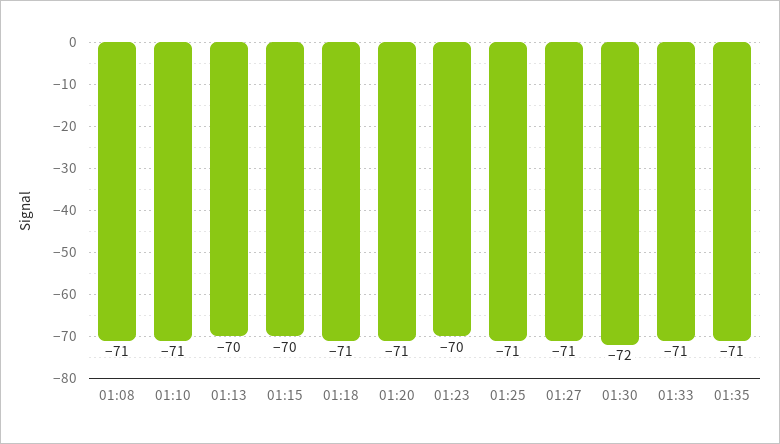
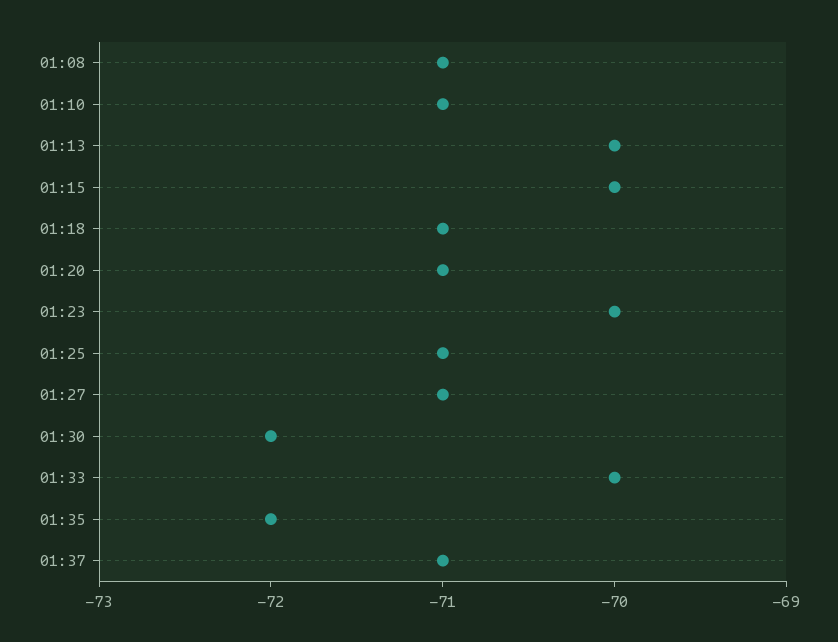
01:33: -71 -> -70
01:35: -71 -> -72
01:37: none -> -71

